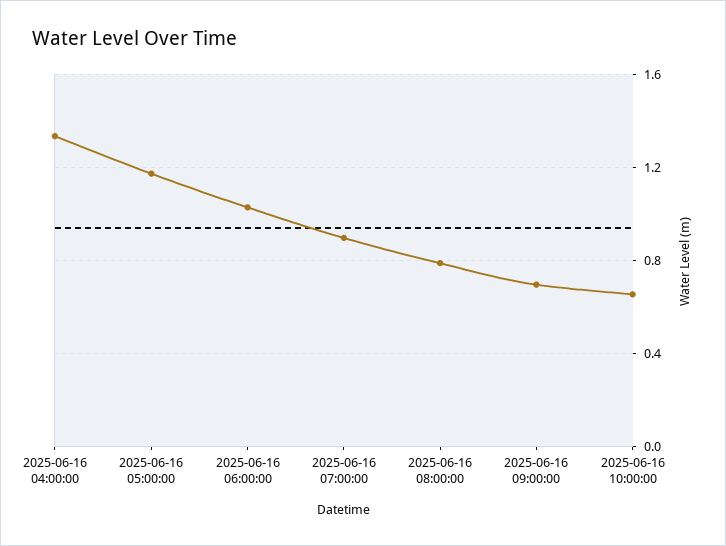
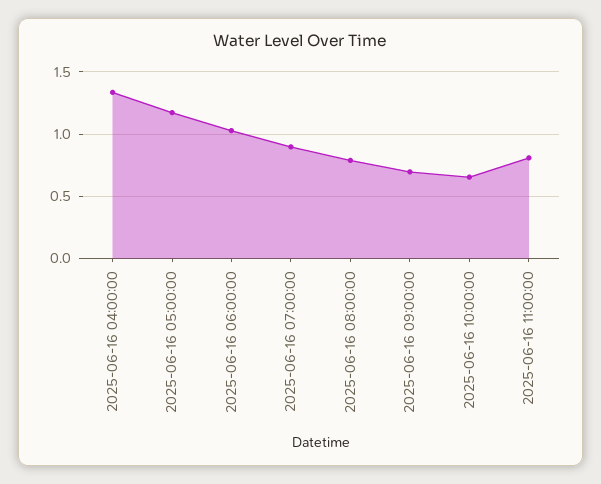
2025-06-16 11:00:00: none -> 0.8

